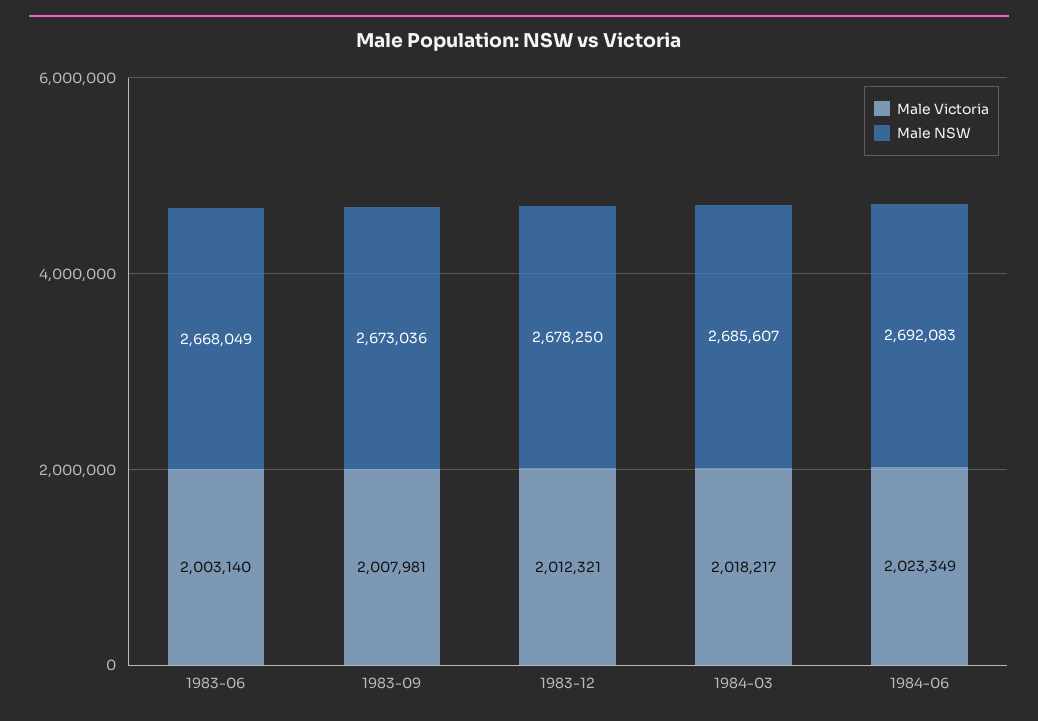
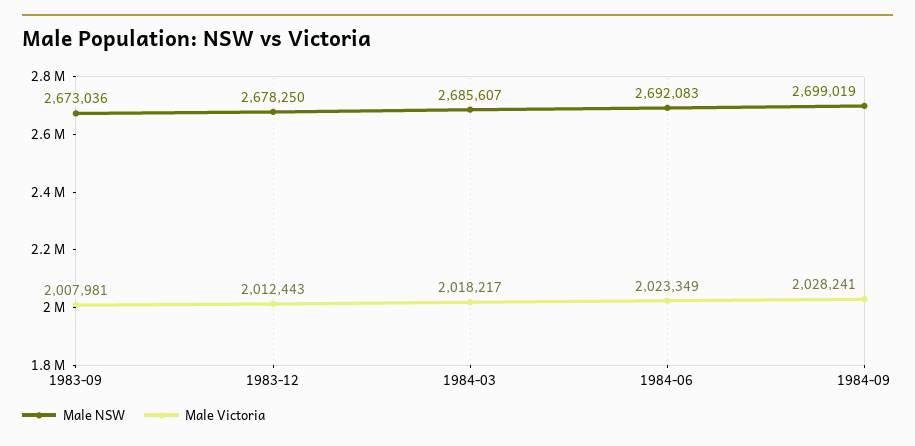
Male Victoria, 1983-06: 2003140 -> none
Male NSW, 1983-06: 2668049 -> none
Male Victoria, 1983-12: 2012321 -> 2012443
Male NSW, 1984-09: none -> 2699019
Male Victoria, 1984-09: none -> 2028241

